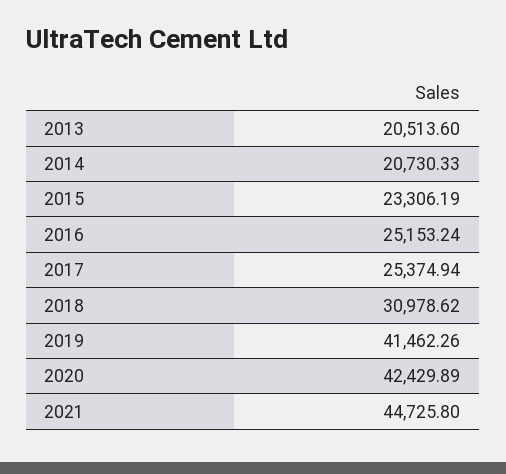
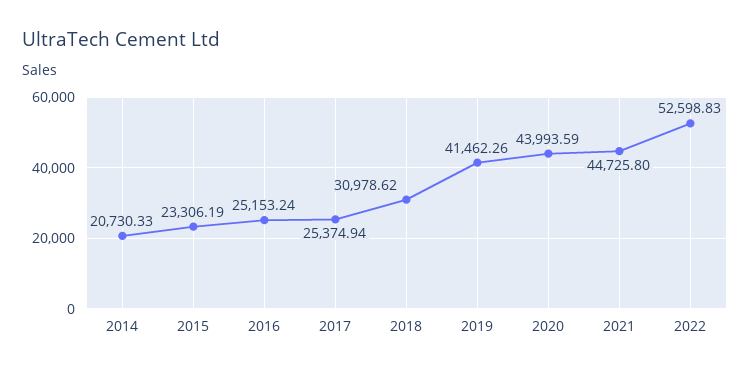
2013: 20513.6 -> none
2020: 42429.89 -> 43993.59
2022: none -> 52598.83

